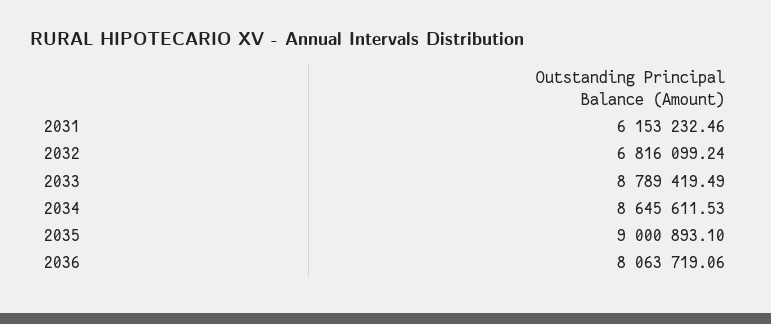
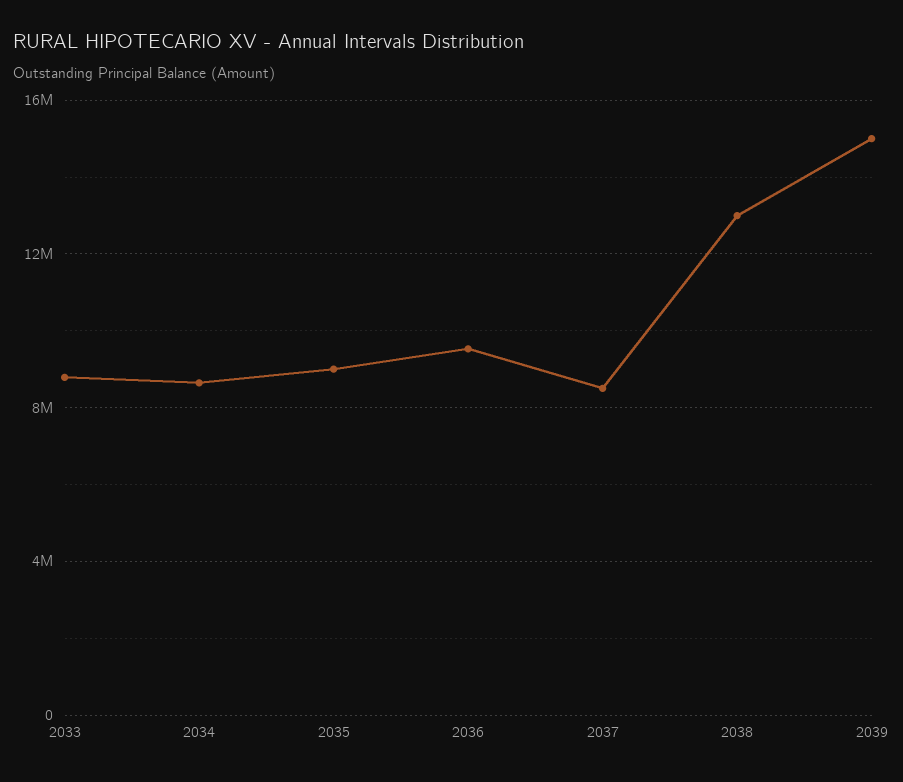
2031: 6153232.46 -> none
2032: 6816099.24 -> none
2036: 8063719.06 -> 9500000
2037: none -> 8500000
2038: none -> 13000000
2039: none -> 15000000

